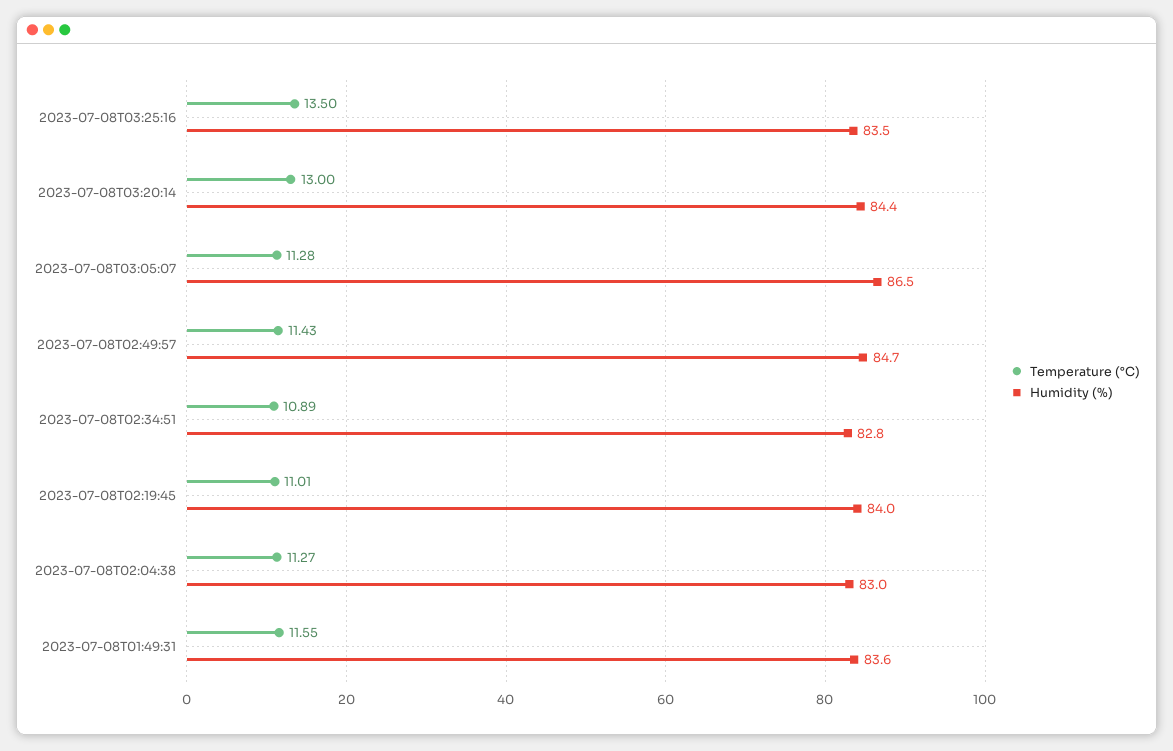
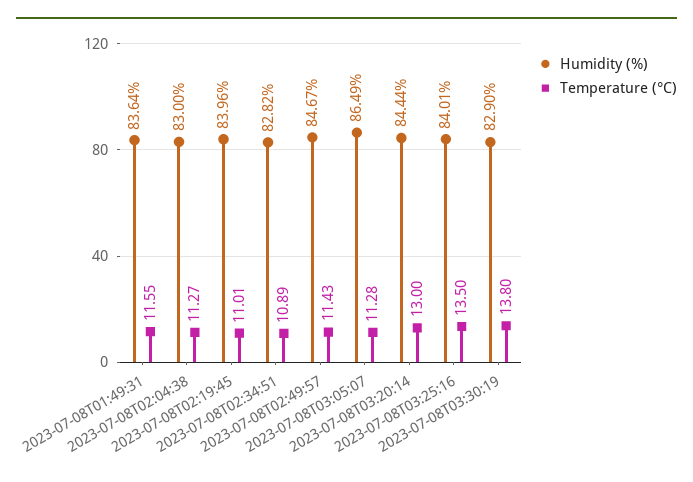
Humidity (%), 2023-07-08T03:25:16: 83.5 -> 84.01
Humidity (%), 2023-07-08T03:30:19: none -> 82.9
Temperature (°C), 2023-07-08T03:30:19: none -> 13.8

